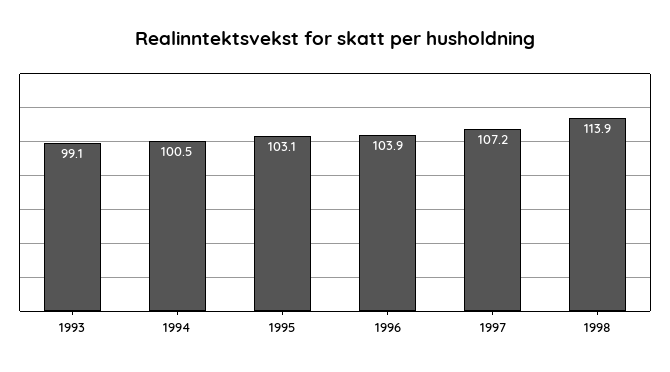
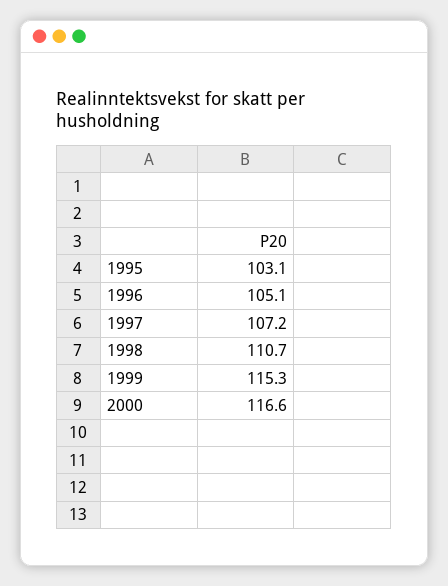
1993: 99.1 -> none
1994: 100.5 -> none
1996: 103.9 -> 105.1
1998: 113.9 -> 110.7
1999: none -> 115.3
2000: none -> 116.6

